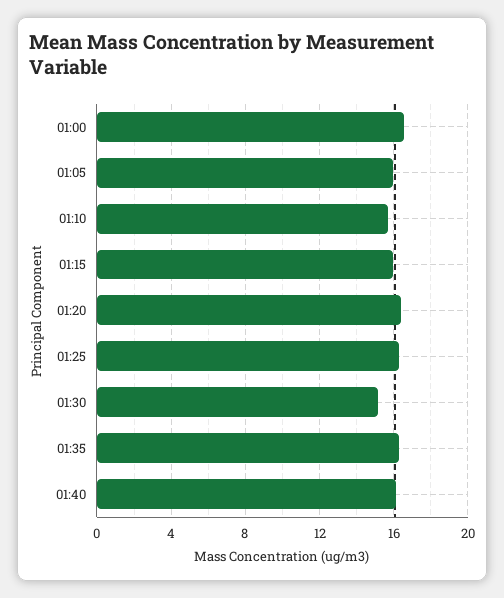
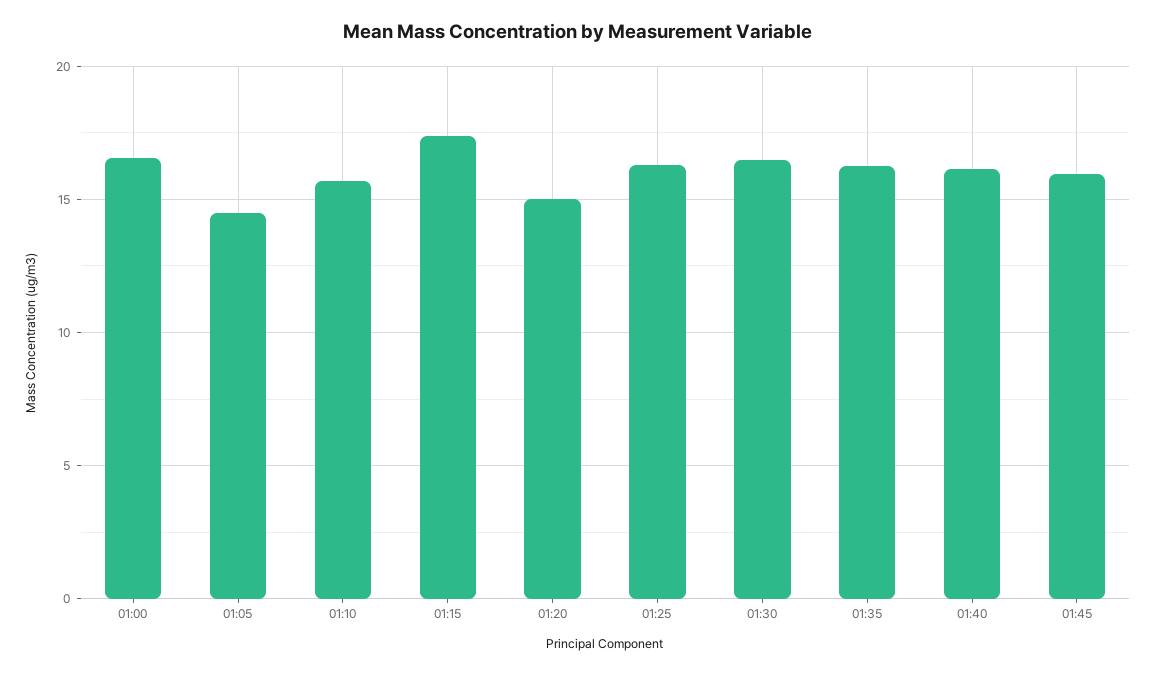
01:05: 16 -> 14.5
01:15: 16 -> 17.5
01:20: 16.5 -> 15
01:30: 15 -> 16.5
01:45: none -> 16

